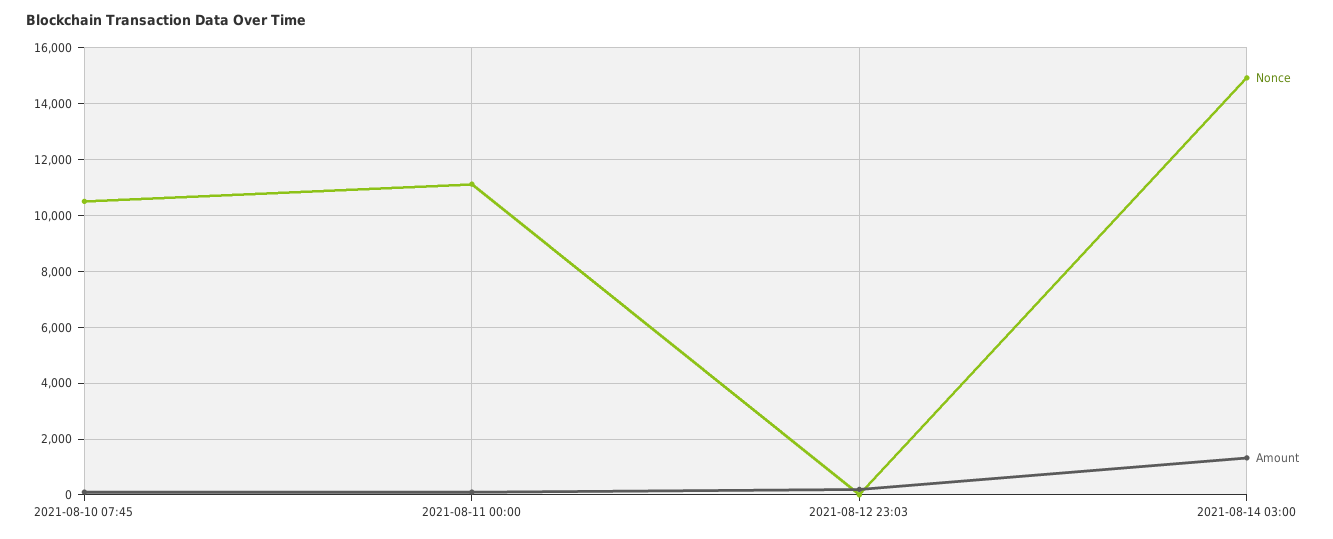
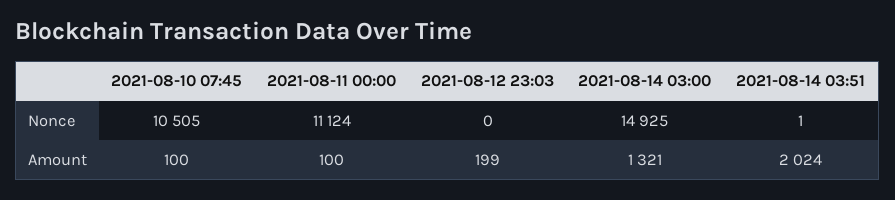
Nonce, 2021-08-14 03:51: none -> 1
Amount, 2021-08-14 03:51: none -> 2024

